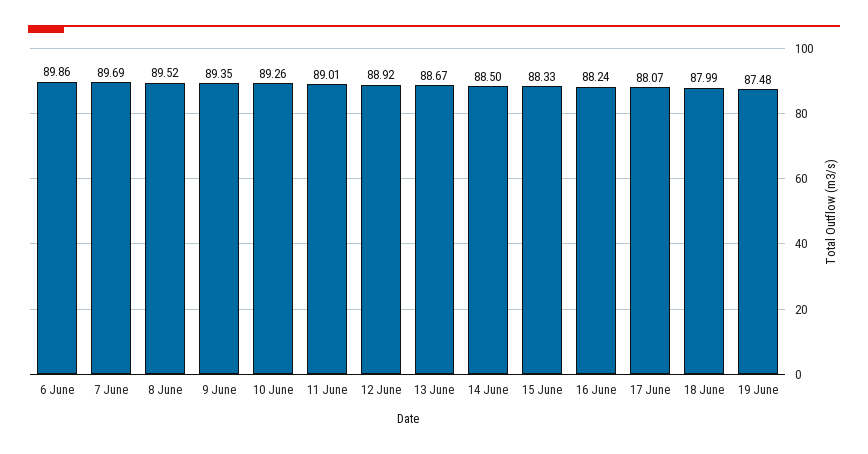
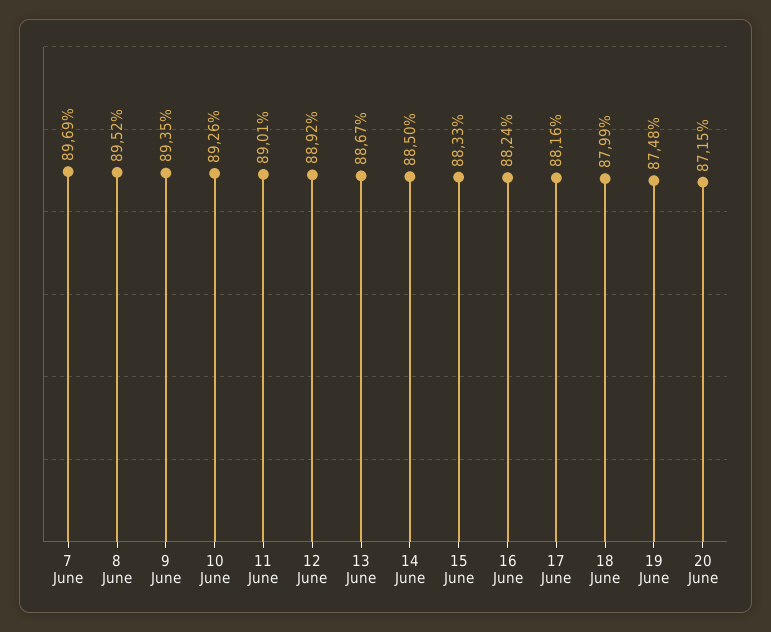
6 June: 89.86 -> none
17 June: 88.07 -> 88.16
20 June: none -> 87.15

